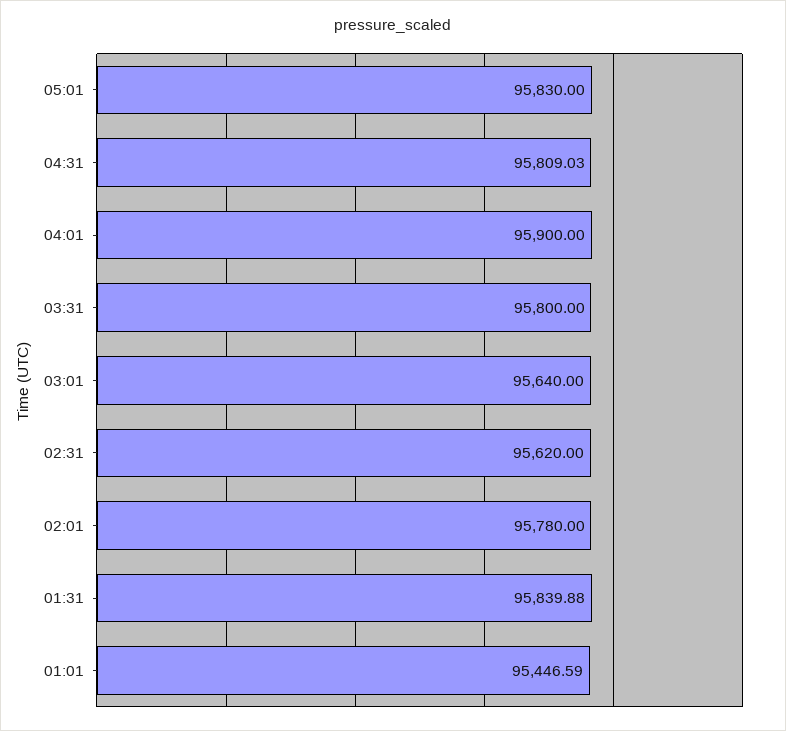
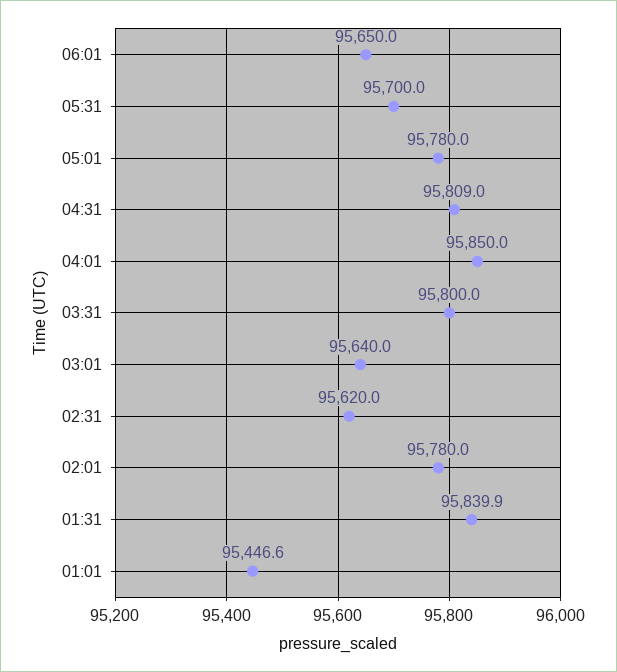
05:01: 95830 -> 95780
04:01: 95900 -> 95850
06:01: none -> 95650
05:31: none -> 95700

